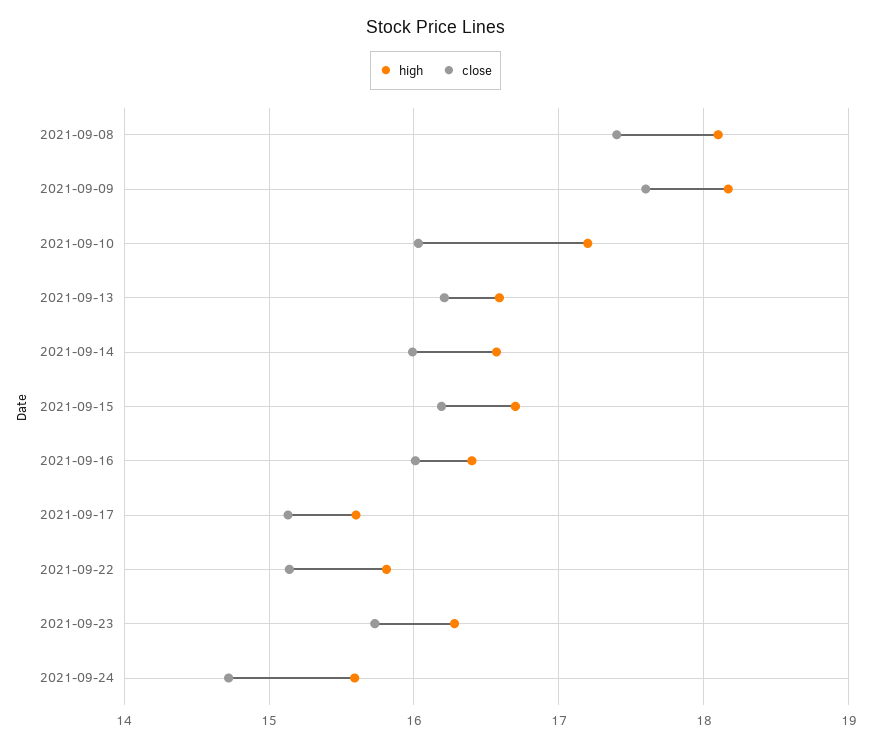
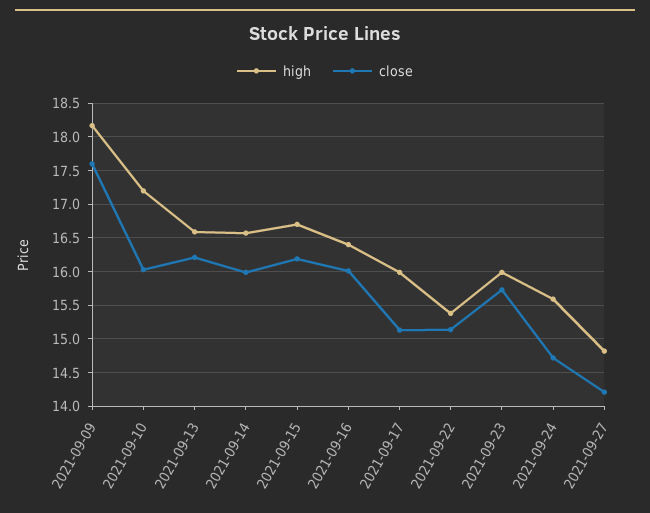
high, 2021-09-08: 18.1 -> none
close, 2021-09-08: 17.4 -> none
high, 2021-09-17: 15.6 -> 16
high, 2021-09-22: 15.8 -> 15.4
high, 2021-09-23: 16.3 -> 16
high, 2021-09-27: none -> 14.8
close, 2021-09-27: none -> 14.2

